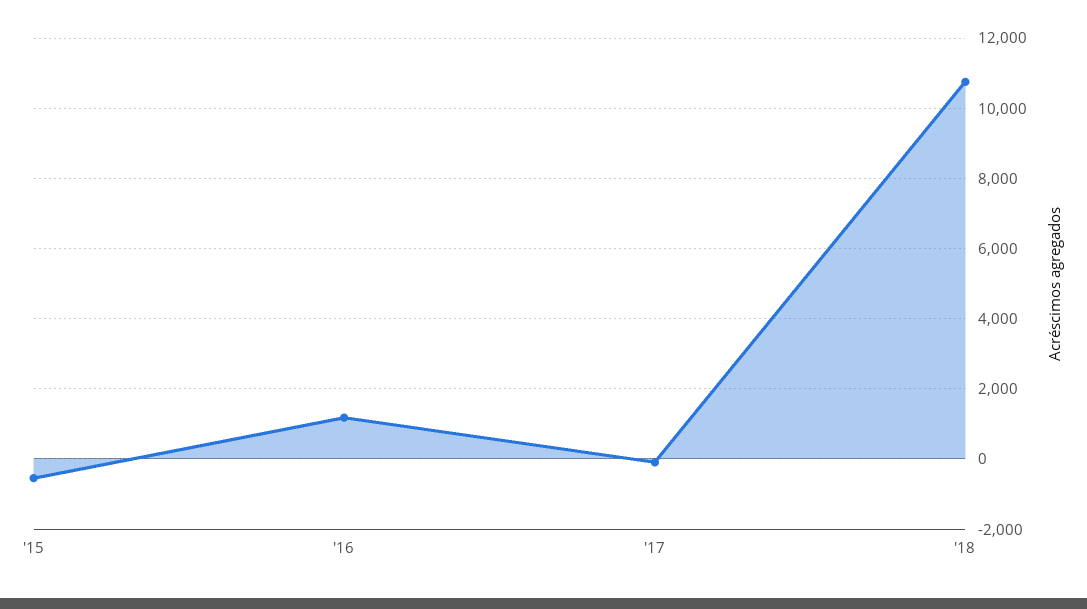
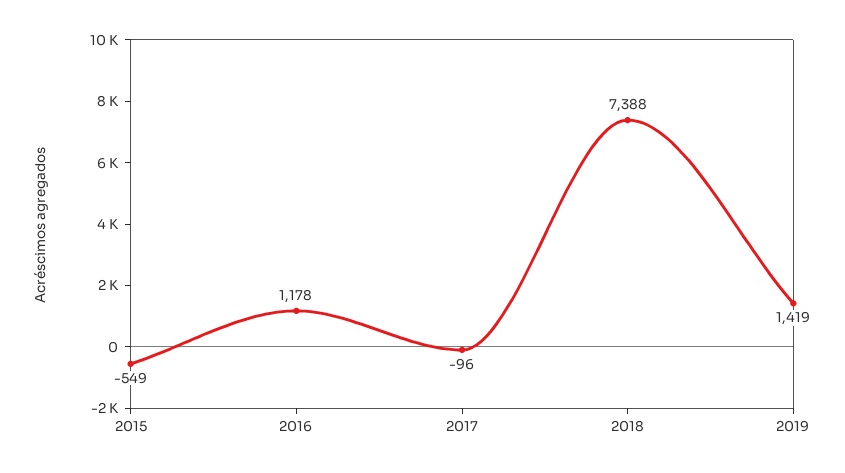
'18: 10800 -> 7388
2019: none -> 1419

